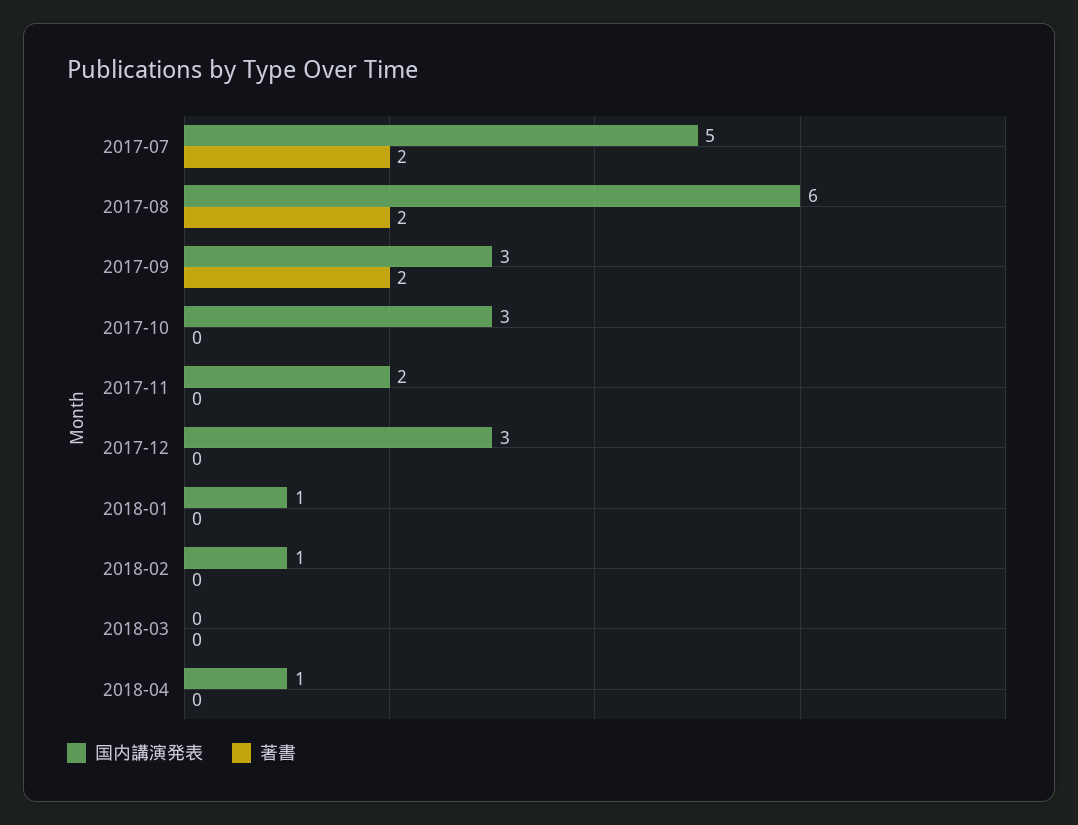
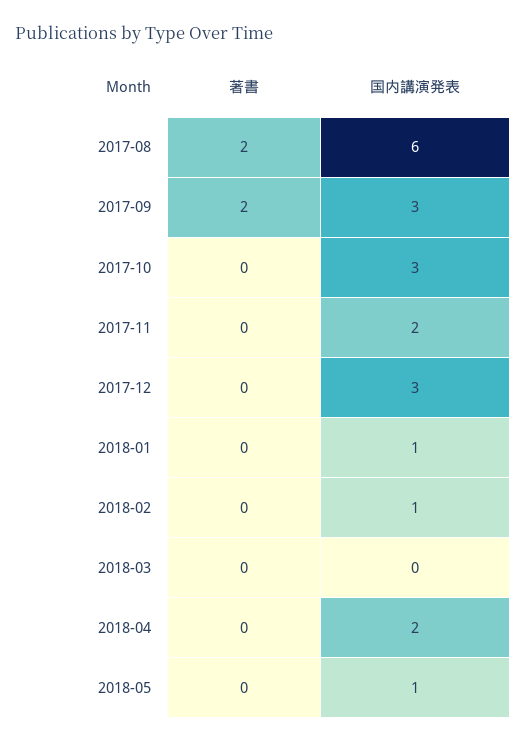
国内講演発表, 2017-07: 5 -> none
著書, 2017-07: 2 -> none
国内講演発表, 2018-04: 1 -> 2
著書, 2018-05: none -> 0
国内講演発表, 2018-05: none -> 1

